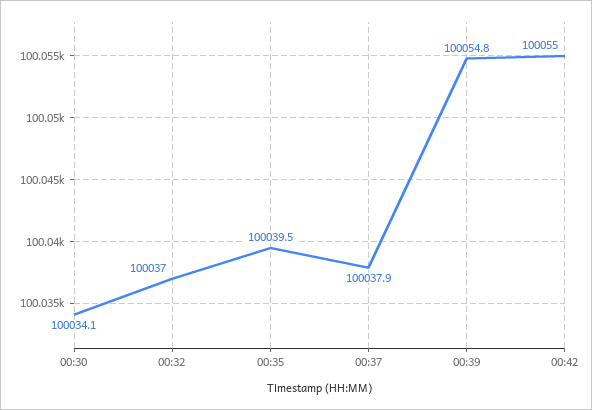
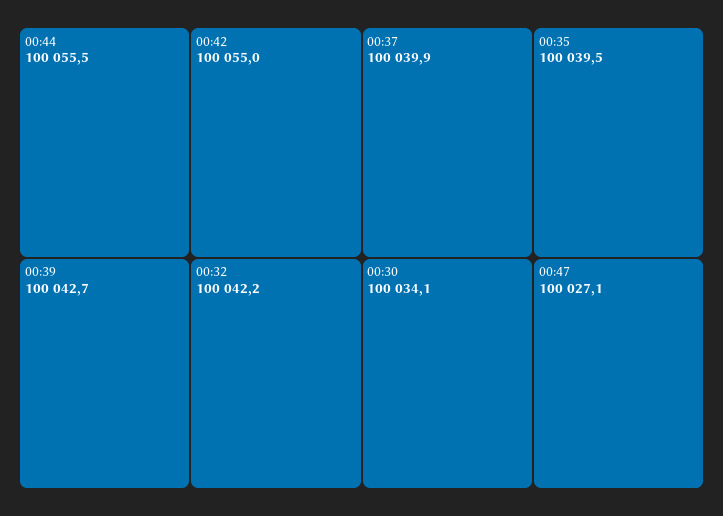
00:32: 100037 -> 100042.2
00:37: 100037.9 -> 100039.9
00:39: 100054.8 -> 100042.7
00:44: none -> 100055.5
00:47: none -> 100027.1

